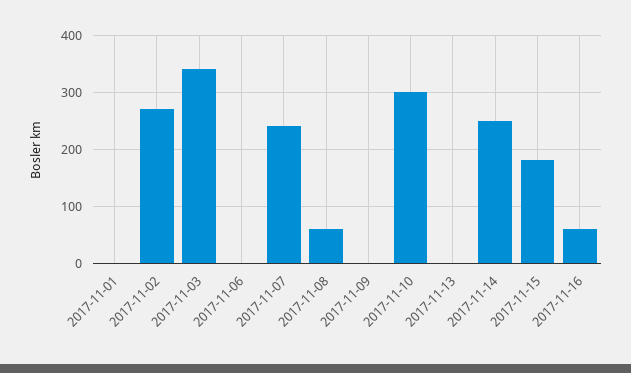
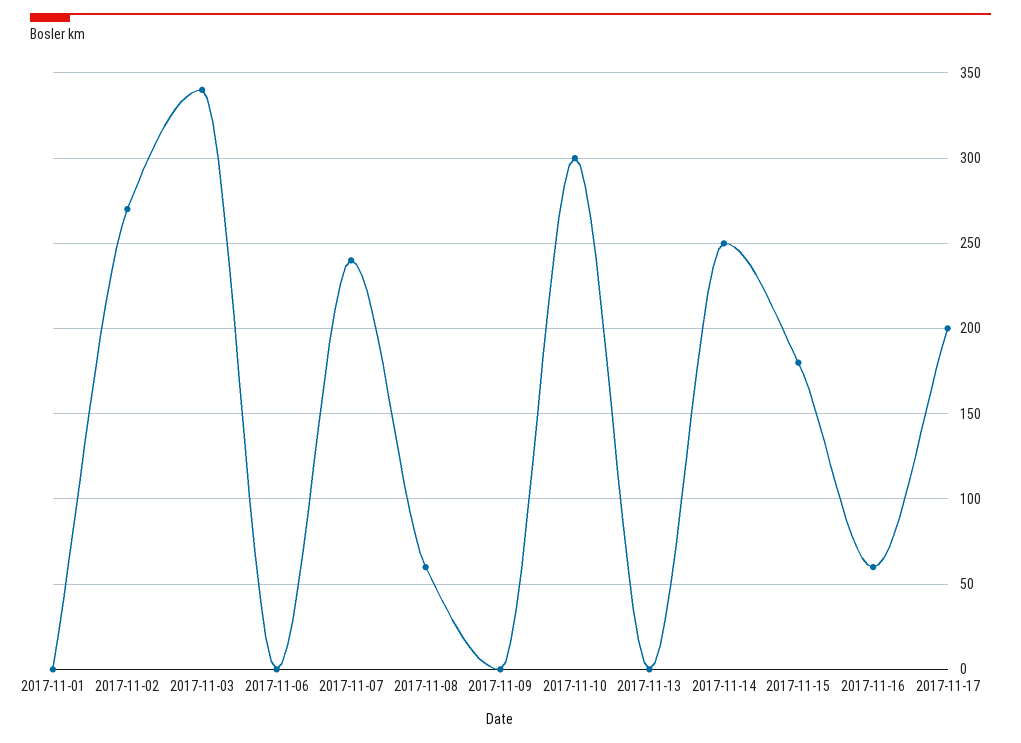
2017-11-17: none -> 200

